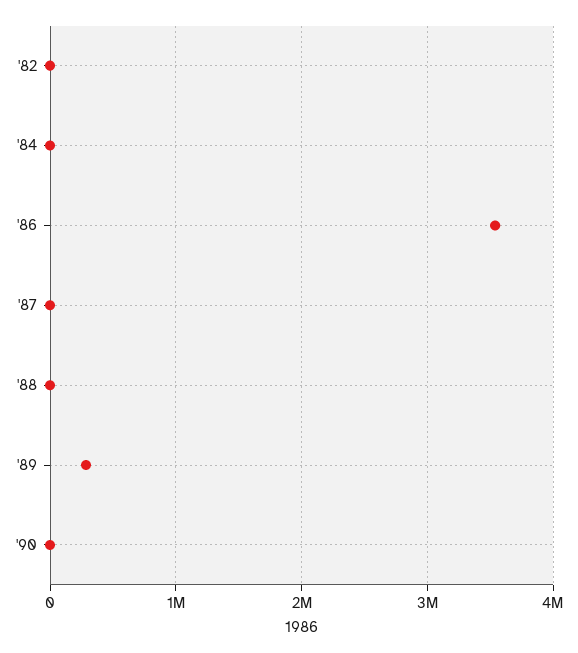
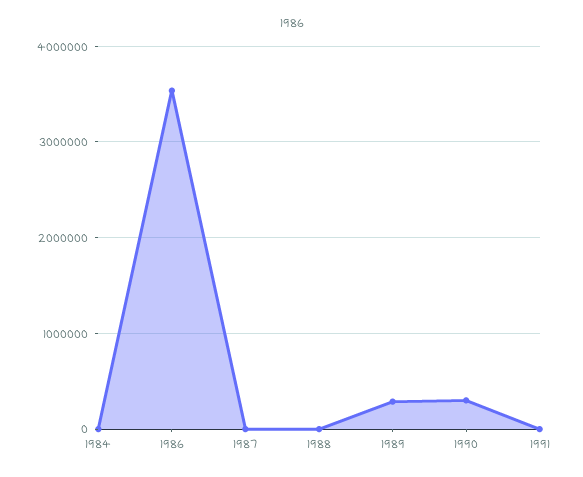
'82: 0 -> none
'90: 0 -> 300000
1991: none -> 0

